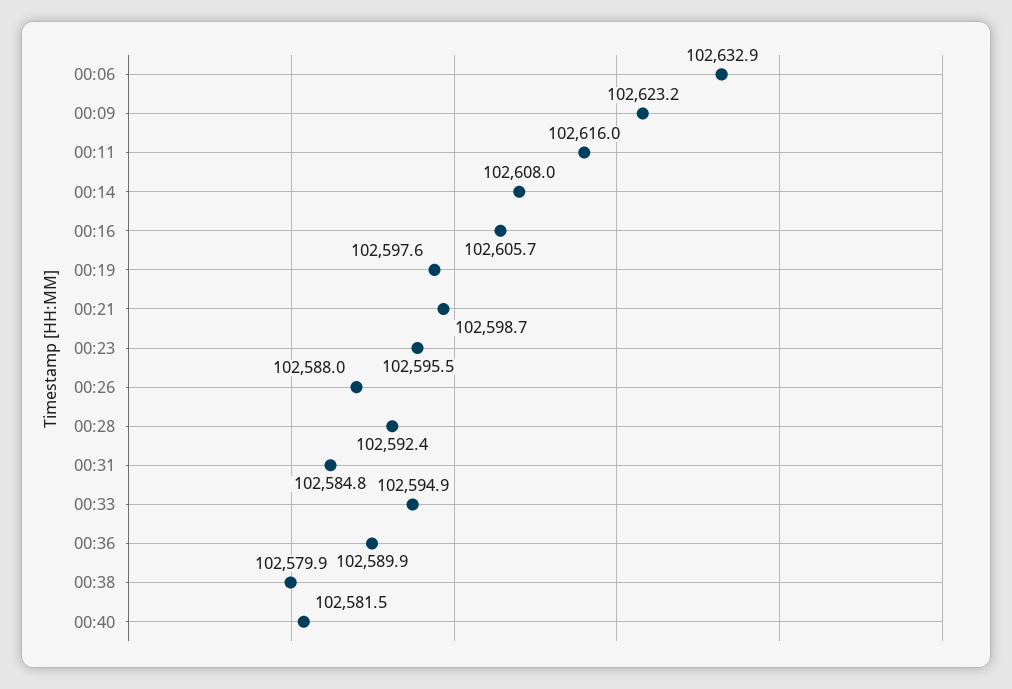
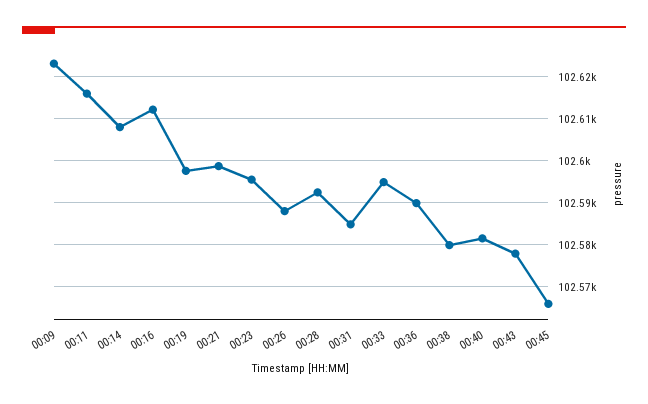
00:06: 102632.9 -> none
00:16: 102605.7 -> 102612
00:43: none -> 102578
00:45: none -> 102566

